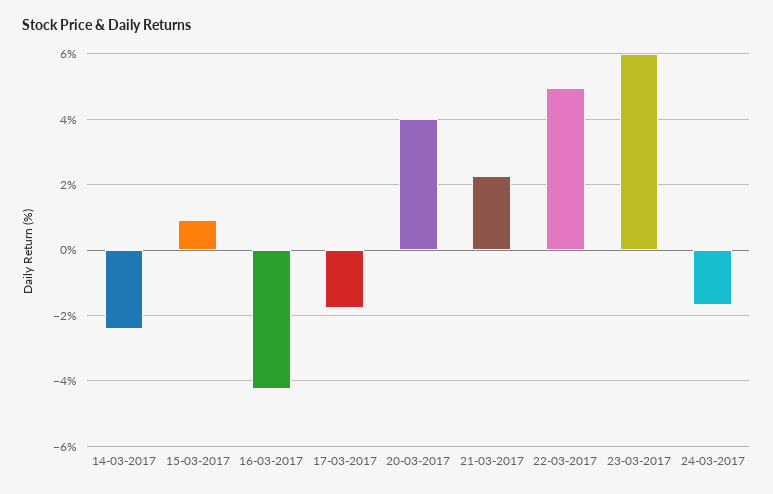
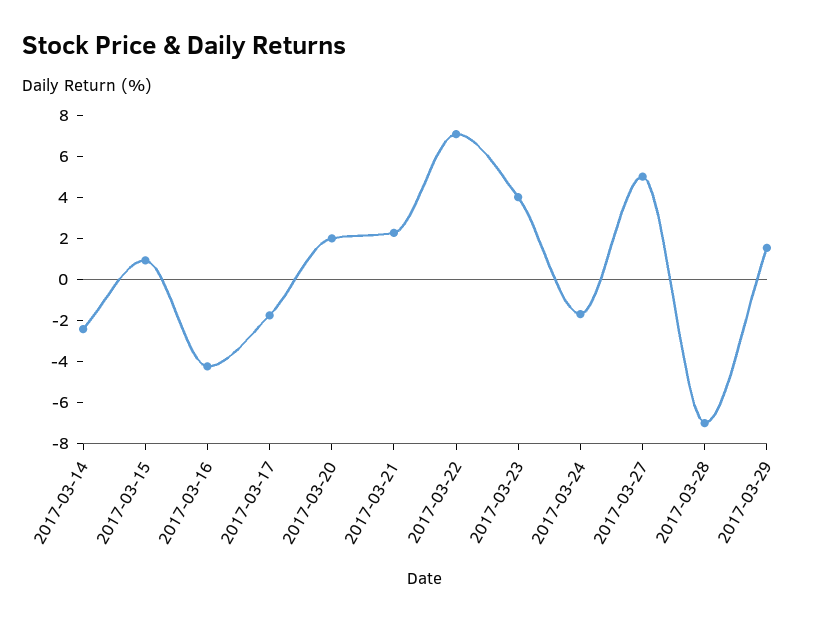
20-03-2017: 4 -> 2
22-03-2017: 5 -> 7
23-03-2017: 6 -> 4
2017-03-27: none -> 5
2017-03-28: none -> -7
2017-03-29: none -> 1.5

